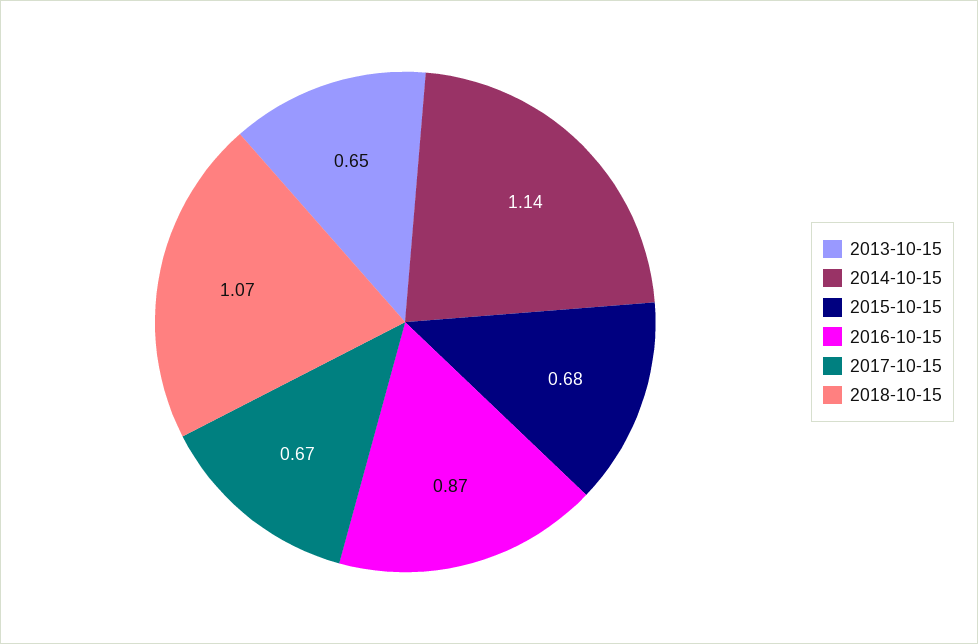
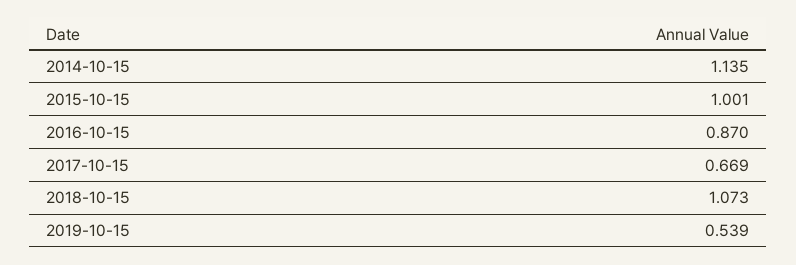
2013-10-15: 0.65 -> none
2015-10-15: 0.68 -> 1.001
2019-10-15: none -> 0.539

